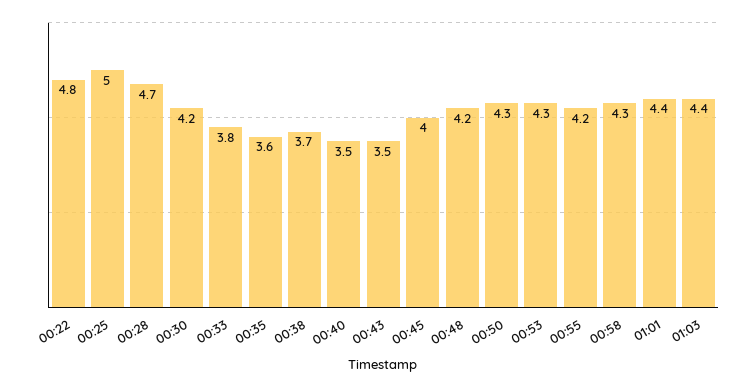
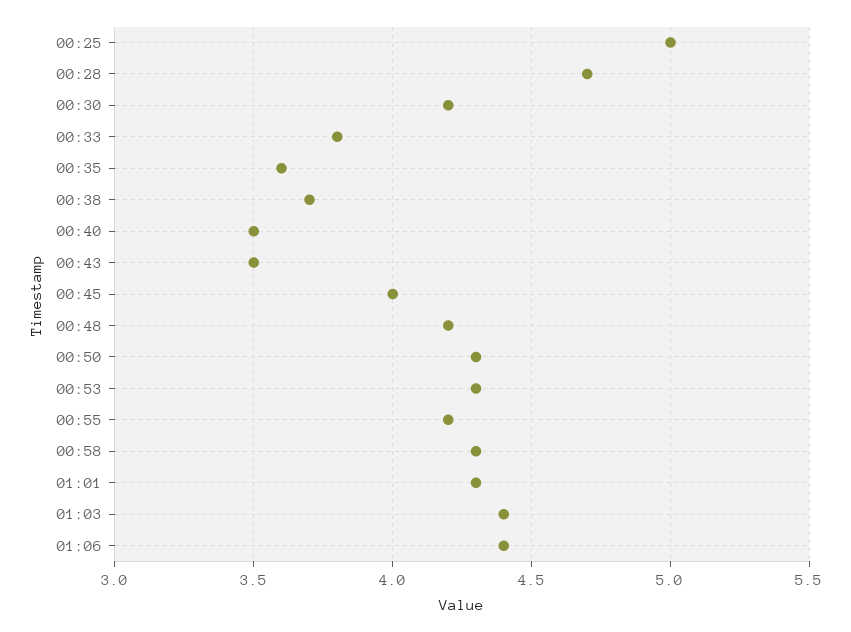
00:22: 4.8 -> none
01:01: 4.4 -> 4.3
01:06: none -> 4.4

